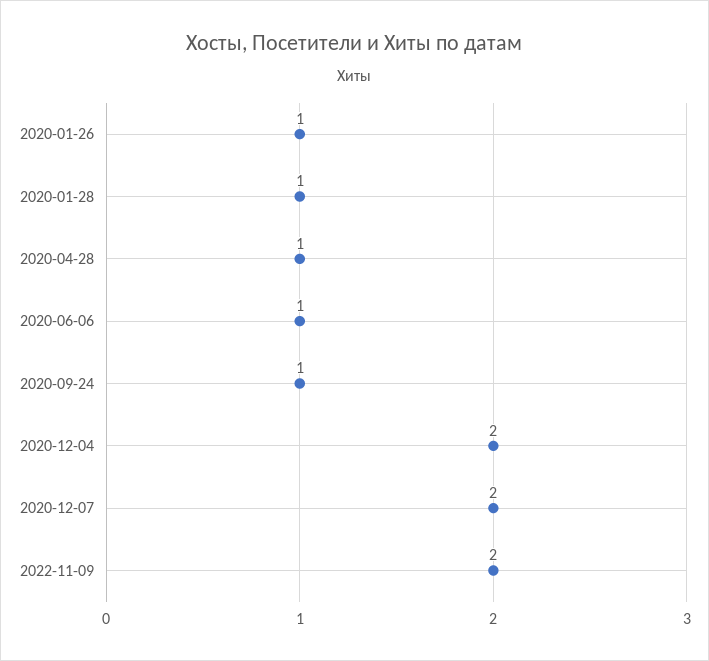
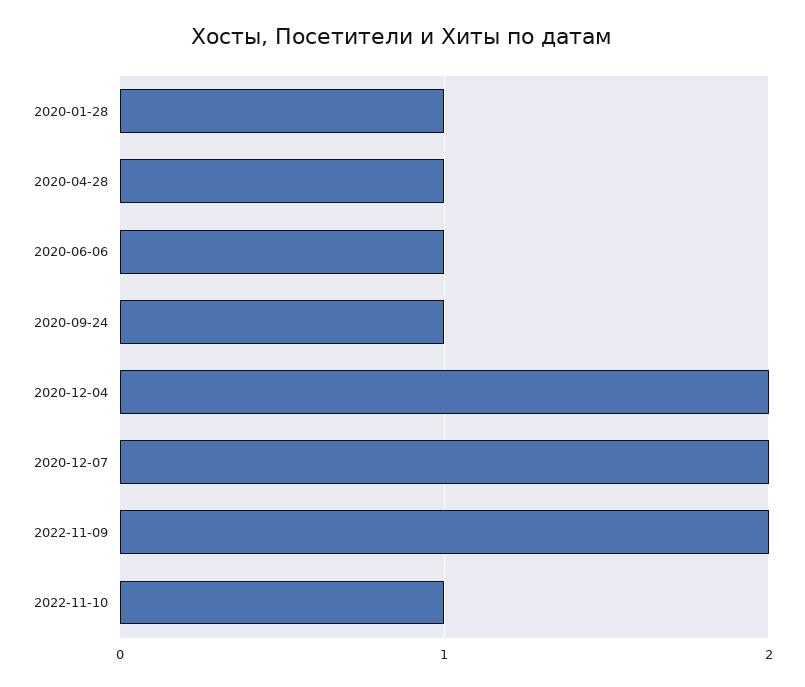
2020-01-26: 1 -> none
2022-11-10: none -> 1

